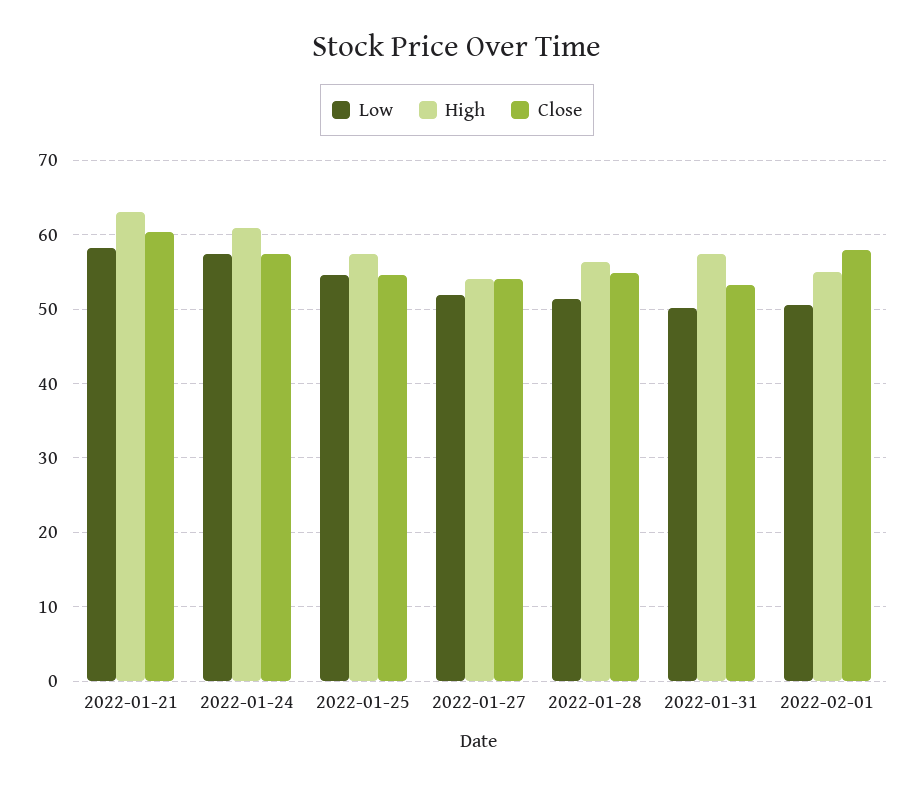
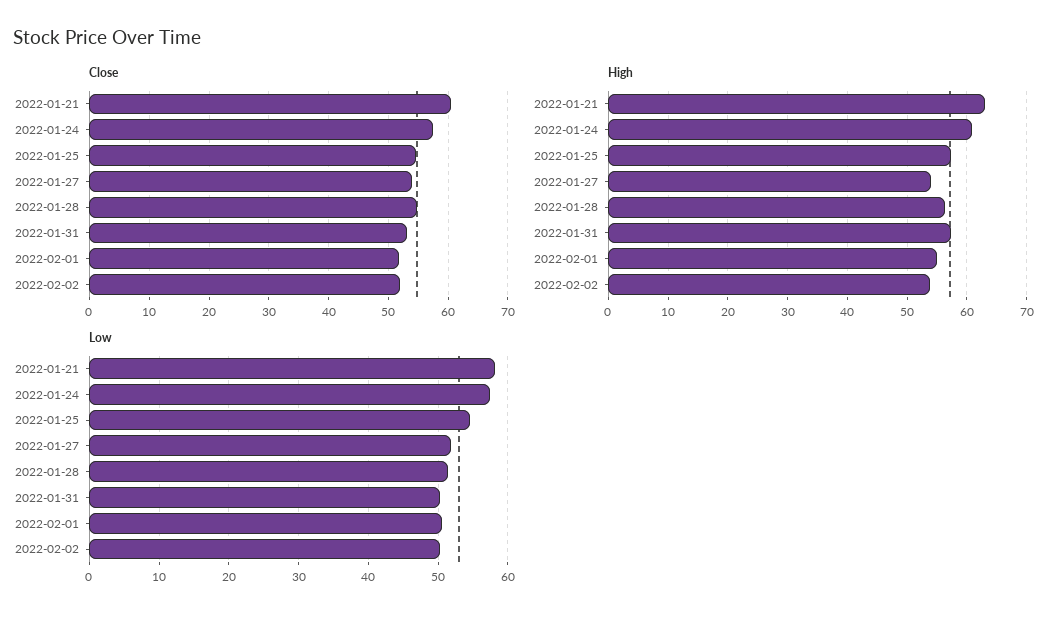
Close, 2022-02-01: 58 -> 52
Close, 2022-02-02: none -> 52
High, 2022-02-02: none -> 54
Low, 2022-02-02: none -> 50

